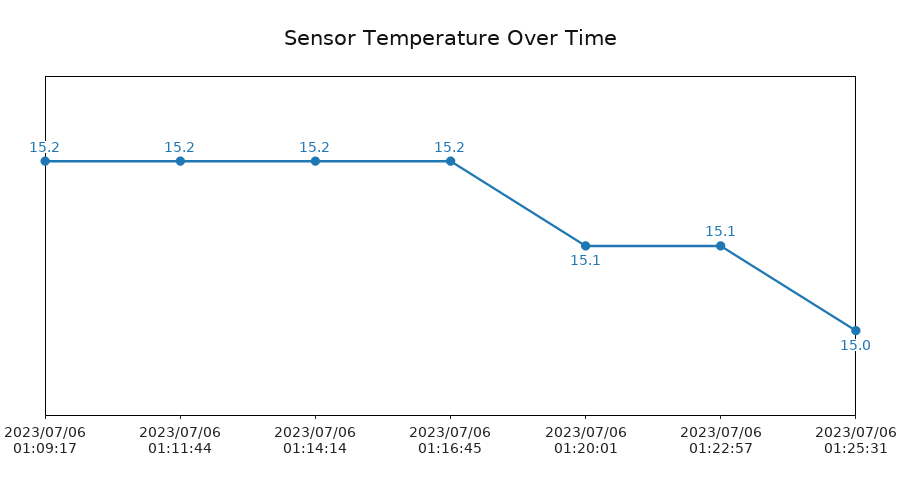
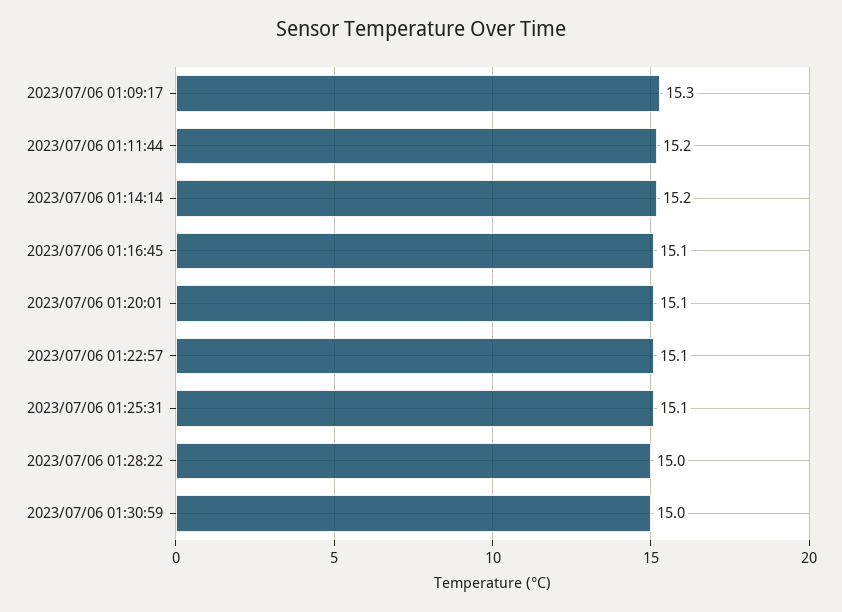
2023/07/06 01:09:17: 15.2 -> 15.3
2023/07/06 01:16:45: 15.2 -> 15.1
2023/07/06 01:25:31: 15 -> 15.1
2023/07/06 01:28:22: none -> 15
2023/07/06 01:30:59: none -> 15

